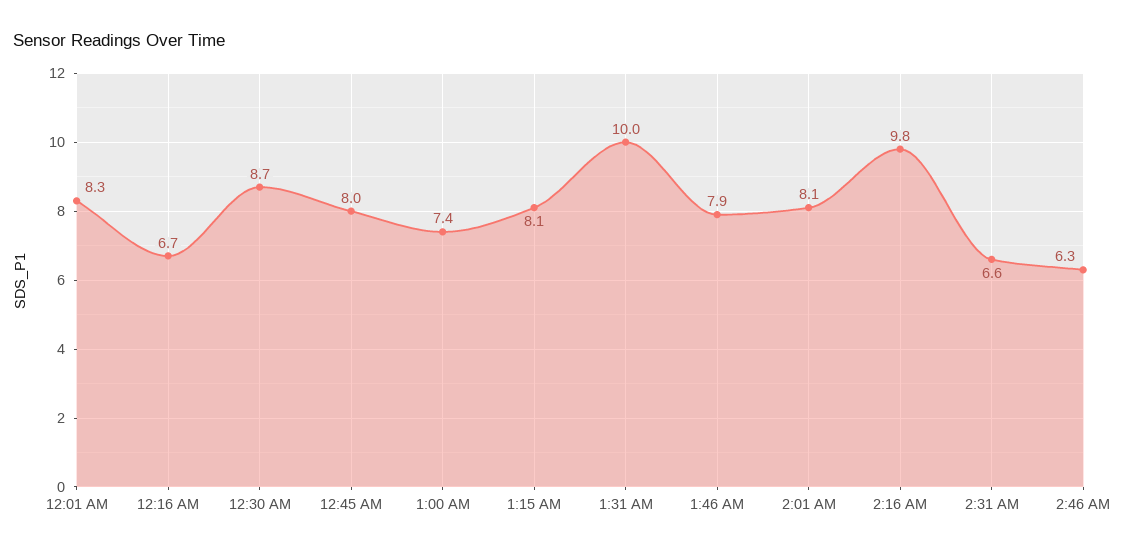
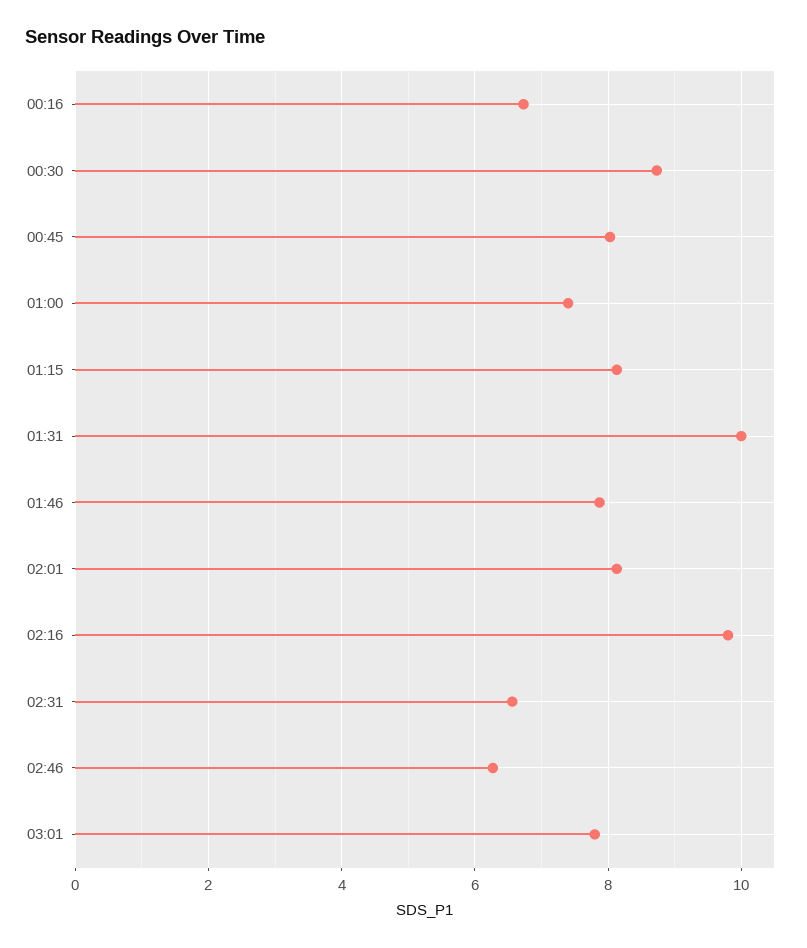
12:01 AM: 8.3 -> none
03:01: none -> 7.8

